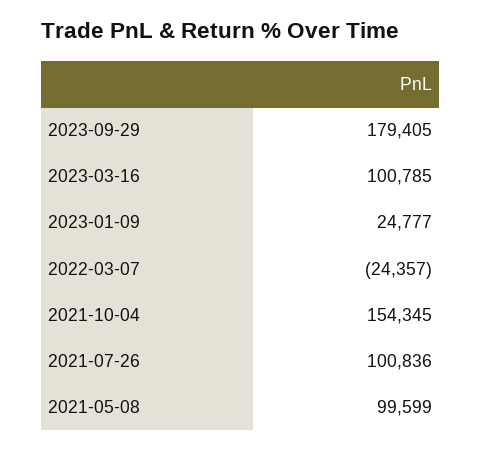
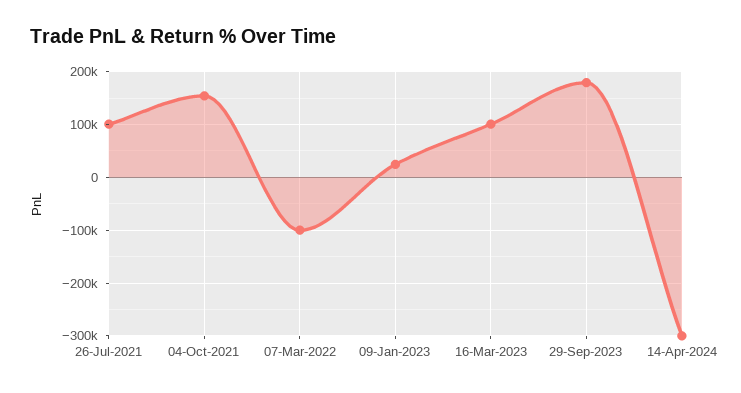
2022-03-07: -24357 -> -100000
2021-05-08: 99599 -> none
14-Apr-2024: none -> -300000

